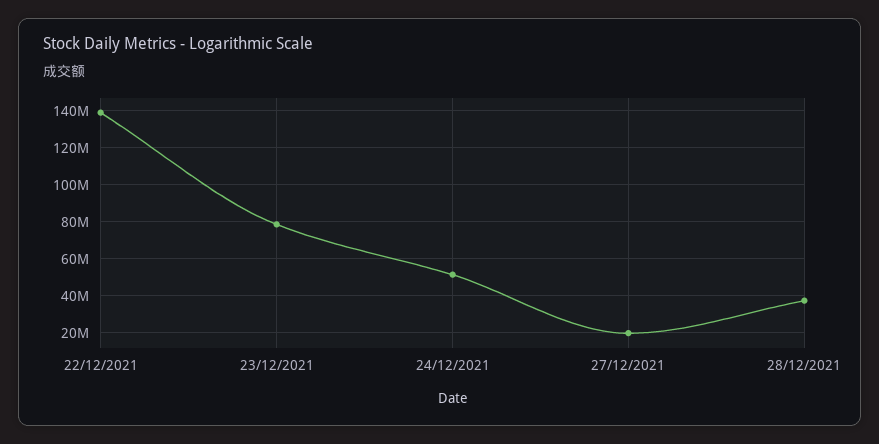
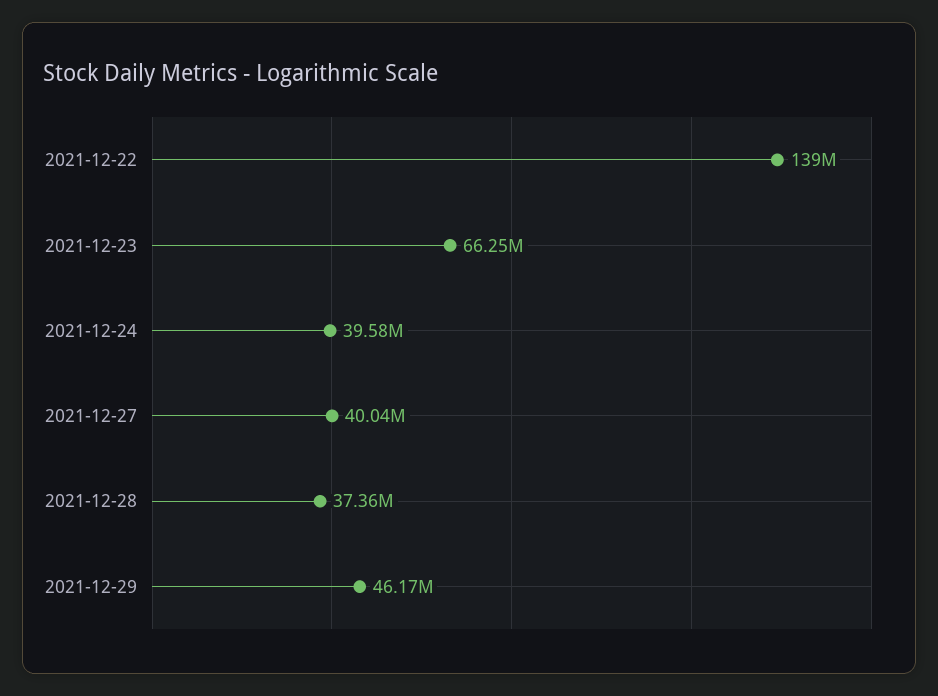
23/12/2021: 80000000 -> 66250000
24/12/2021: 50000000 -> 39580000
27/12/2021: 20000000 -> 40040000
2021-12-29: none -> 46170000

